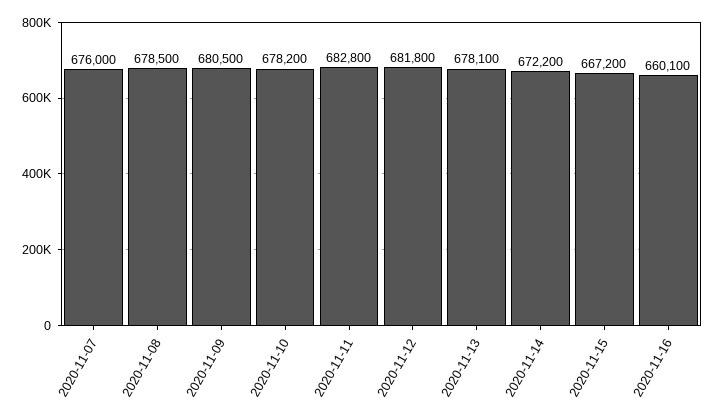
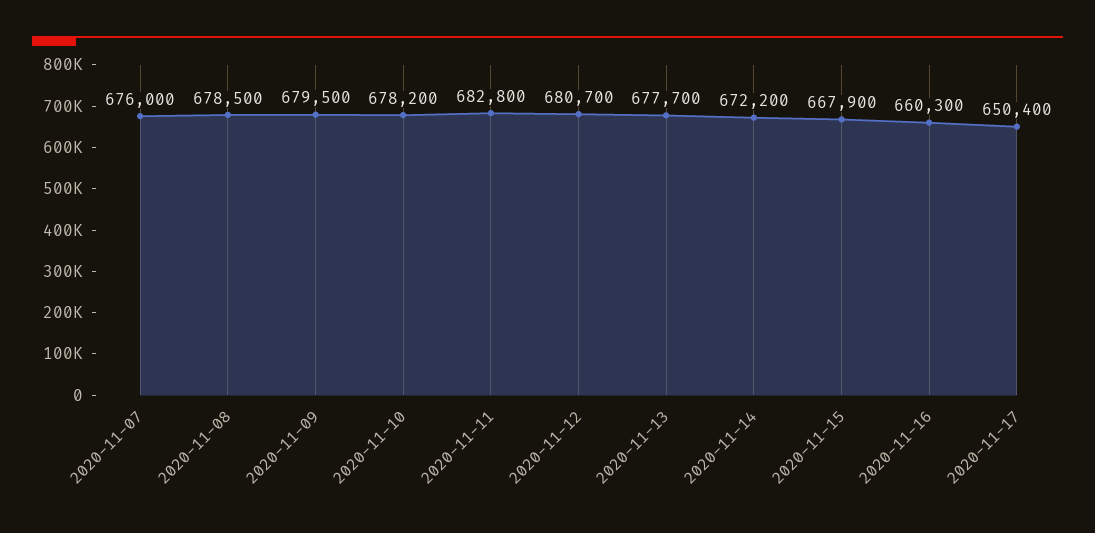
2020-11-09: 680500 -> 679500
2020-11-12: 681800 -> 680700
2020-11-13: 678100 -> 677700
2020-11-15: 667200 -> 667900
2020-11-16: 660100 -> 660300
2020-11-17: none -> 650400

